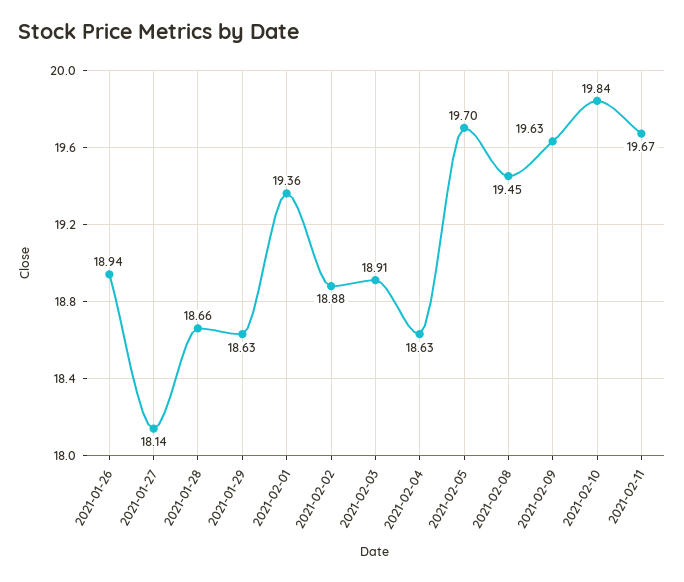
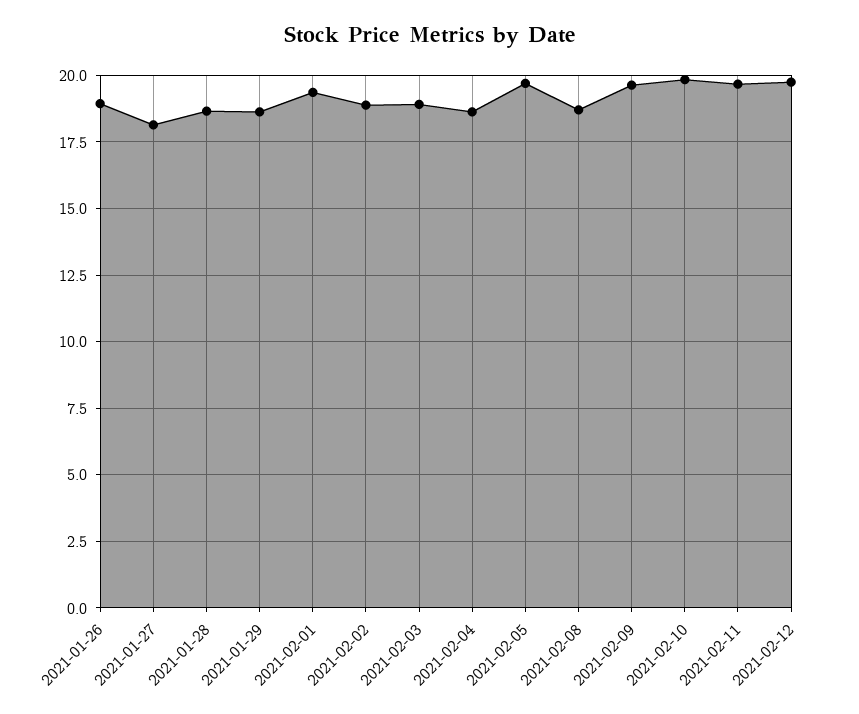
2021-02-08: 19.45 -> 18.75
2021-02-12: none -> 19.75

